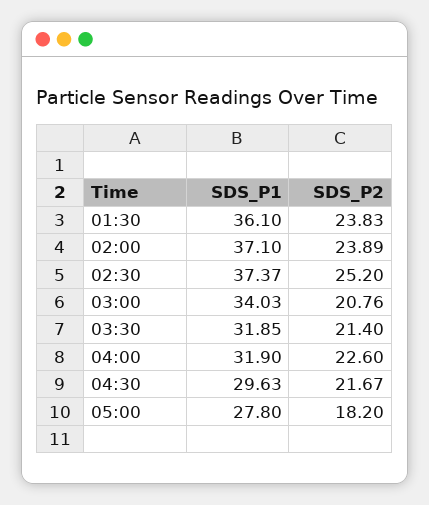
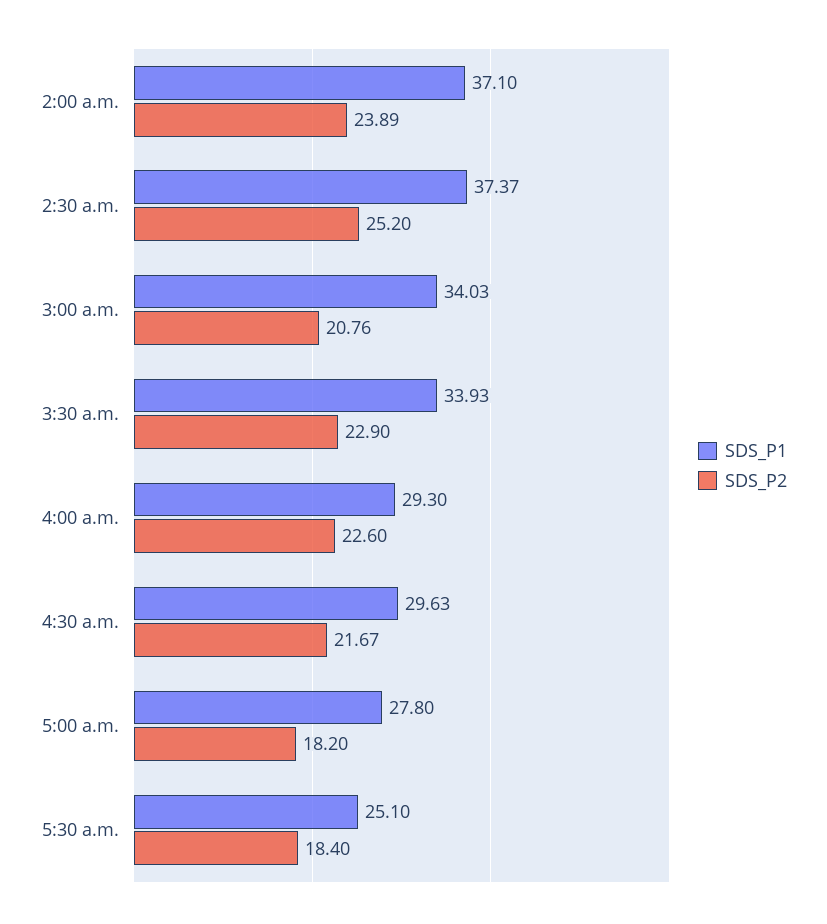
SDS_P1, 01:30: 36.1 -> none
SDS_P2, 01:30: 23.83 -> none
SDS_P1, 03:30: 31.85 -> 33.93
SDS_P2, 03:30: 21.4 -> 22.9
SDS_P1, 04:00: 31.9 -> 29.3
SDS_P1, 5:30 a.m.: none -> 25.1
SDS_P2, 5:30 a.m.: none -> 18.4

